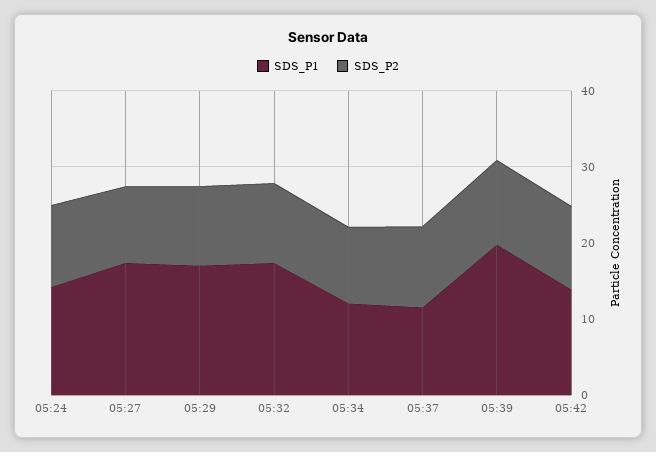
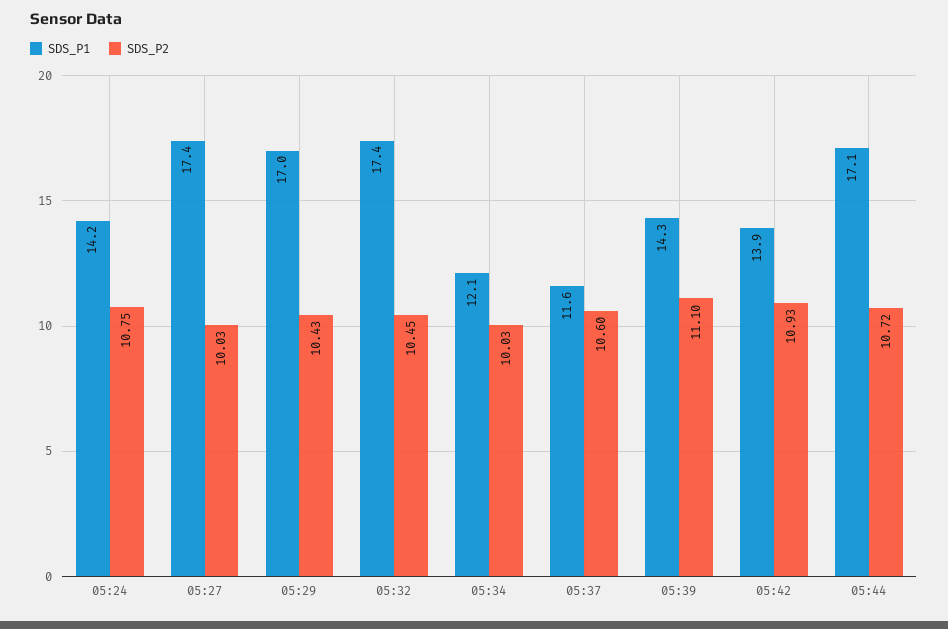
SDS_P1, 05:39: 20 -> 14.3
SDS_P1, 05:44: none -> 17.1
SDS_P2, 05:44: none -> 10.72

